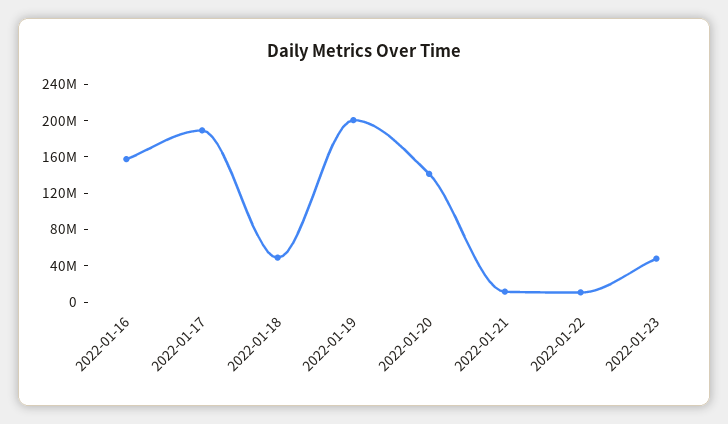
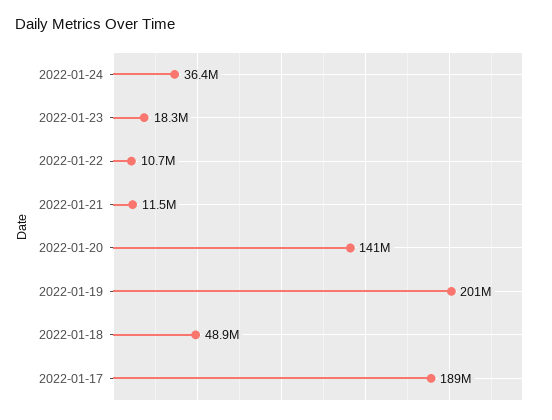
2022-01-16: 160000000 -> none
2022-01-23: 50000000 -> 18300000
2022-01-24: none -> 36400000

